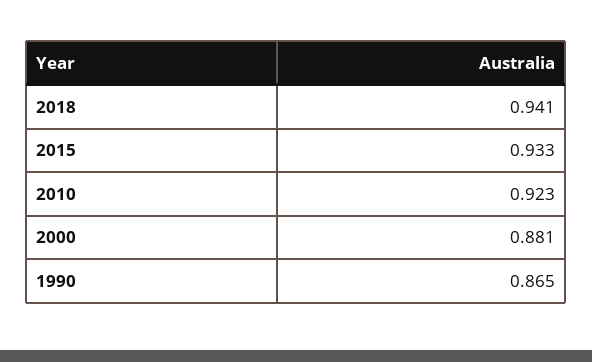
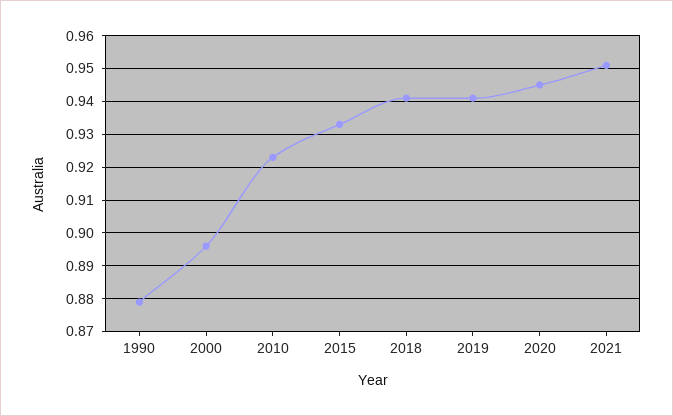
2000: 0.881 -> 0.895
1990: 0.865 -> 0.88
2019: none -> 0.94
2020: none -> 0.945
2021: none -> 0.95

